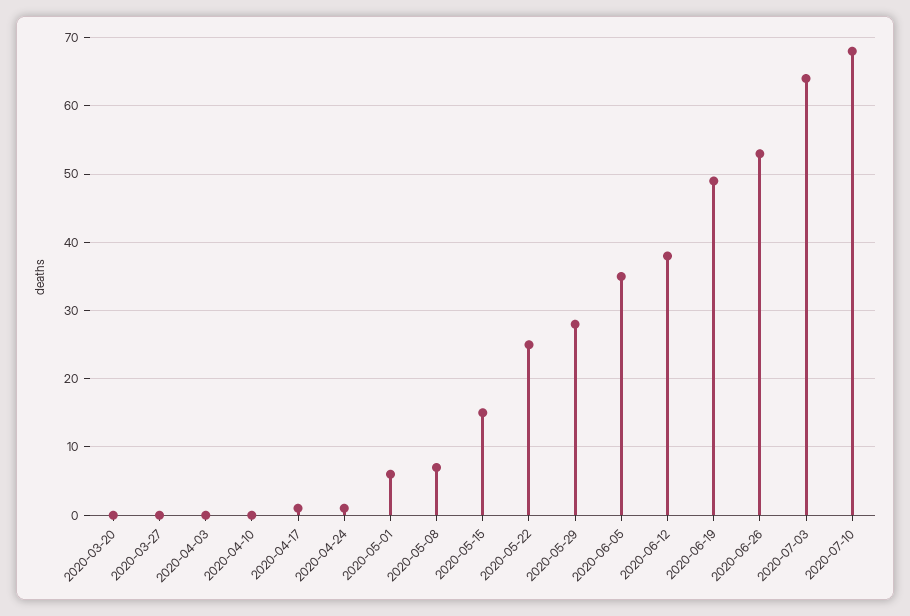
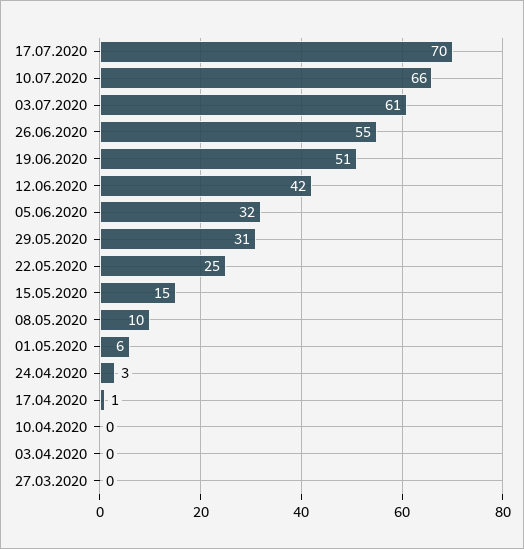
2020-03-20: 0 -> none
2020-04-24: 1 -> 3
2020-05-08: 7 -> 10
2020-05-29: 28 -> 31
2020-06-05: 35 -> 32
2020-06-12: 38 -> 42
2020-06-19: 49 -> 51
2020-06-26: 53 -> 55
2020-07-03: 64 -> 61
2020-07-10: 68 -> 66
17.07.2020: none -> 70

